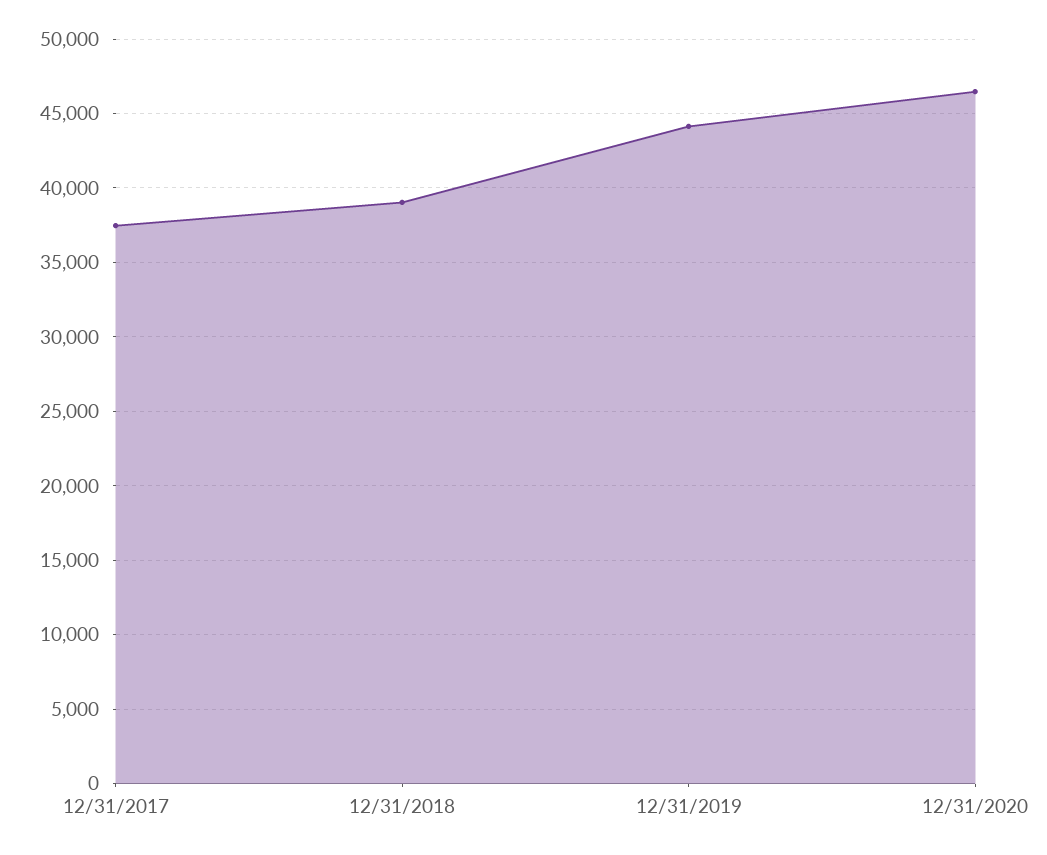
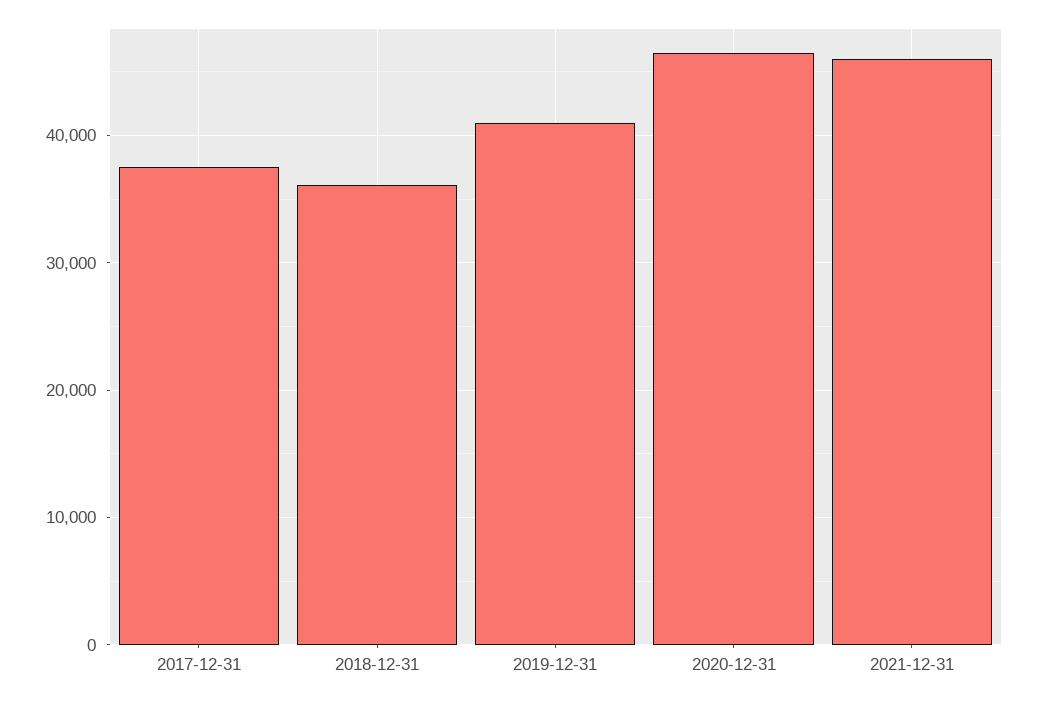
12/31/2018: 39000 -> 36000
12/31/2019: 44000 -> 41000
2021-12-31: none -> 46000

